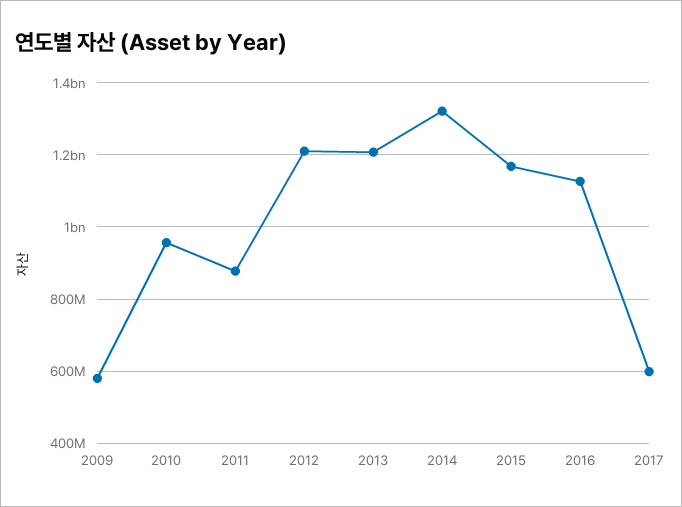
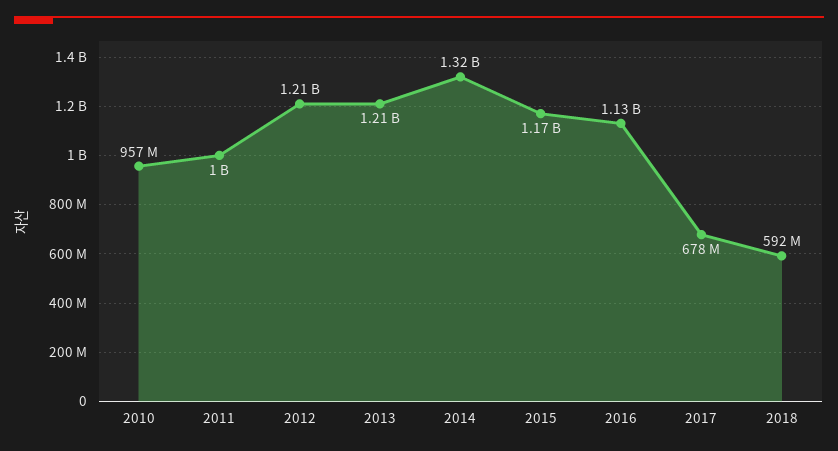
2009: 580000000 -> none
2011: 880000000 -> 1000000000
2017: 600000000 -> 678000000
2018: none -> 592000000

